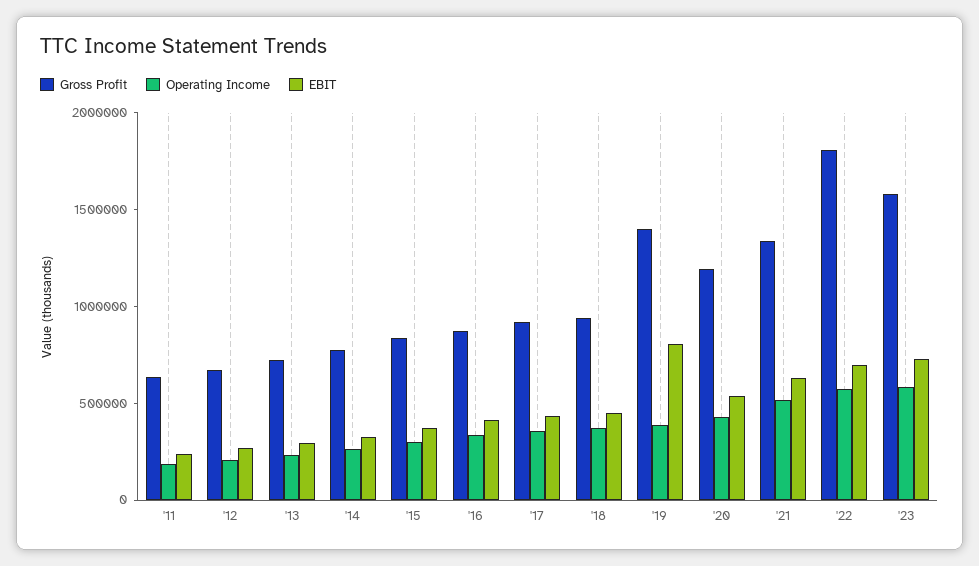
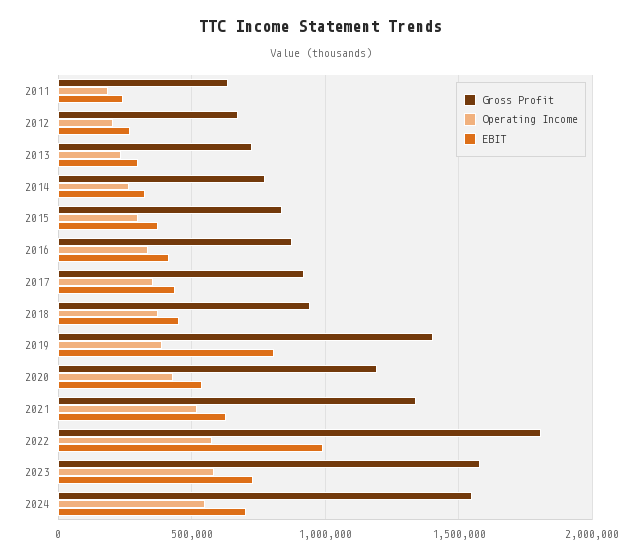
EBIT, '22: 700000 -> 1000000
Gross Profit, 2024: none -> 1550000
Operating Income, 2024: none -> 550000
EBIT, 2024: none -> 700000

